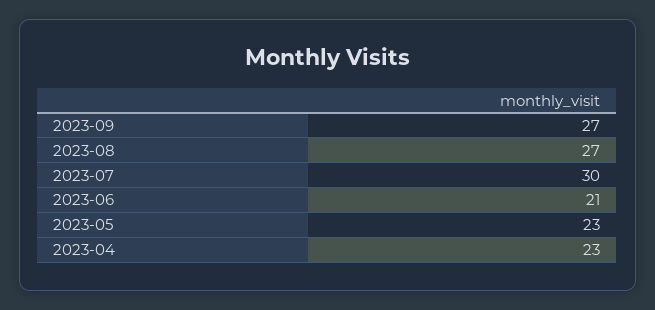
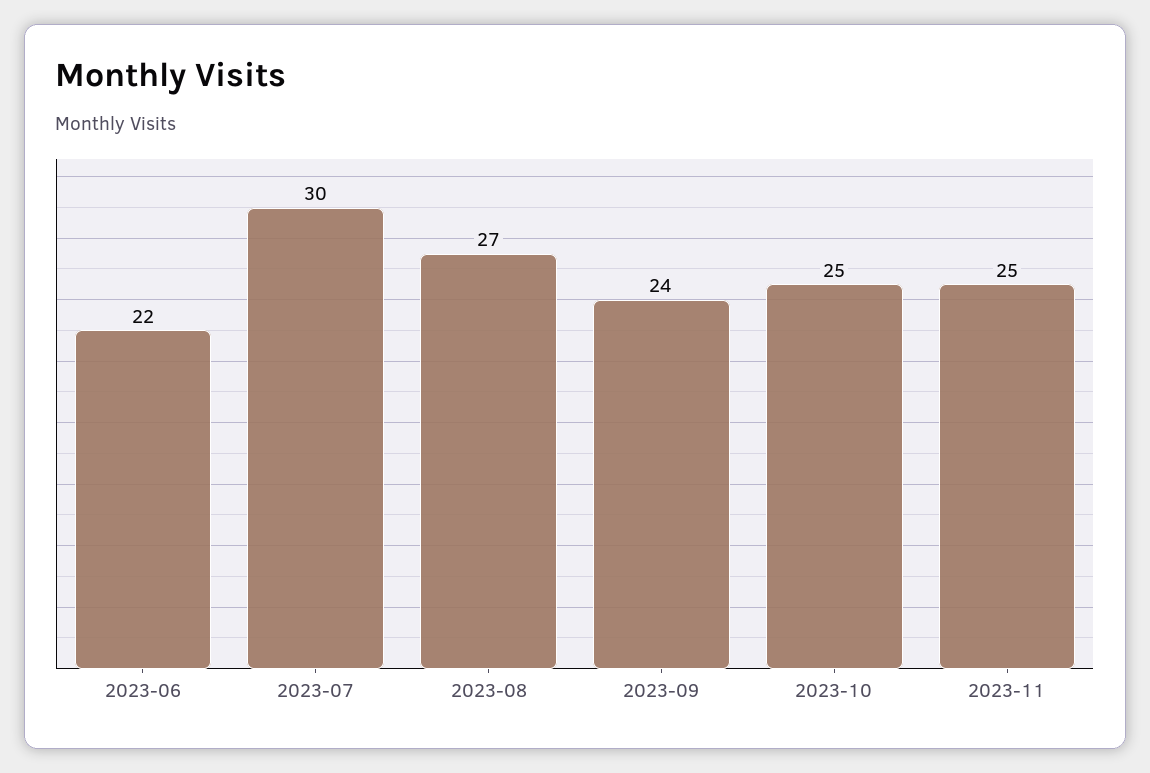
2023-09: 27 -> 24
2023-06: 21 -> 22
2023-05: 23 -> none
2023-04: 23 -> none
2023-10: none -> 25
2023-11: none -> 25

